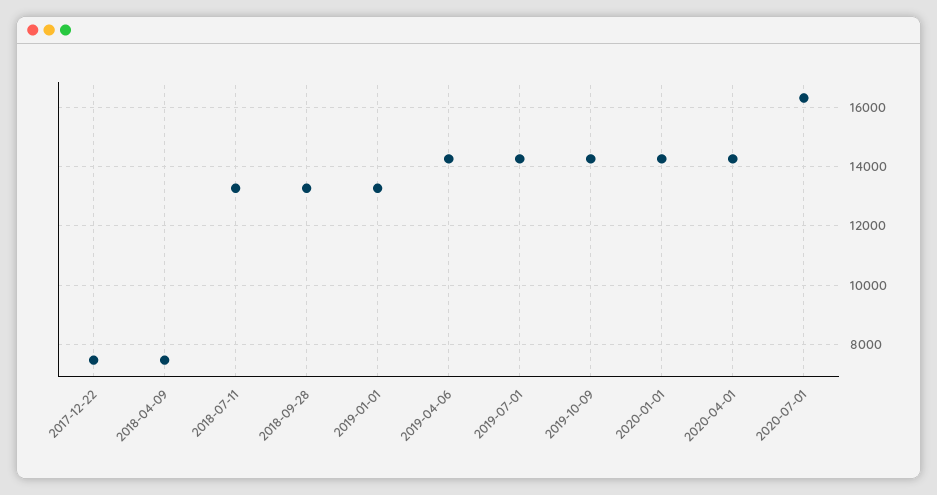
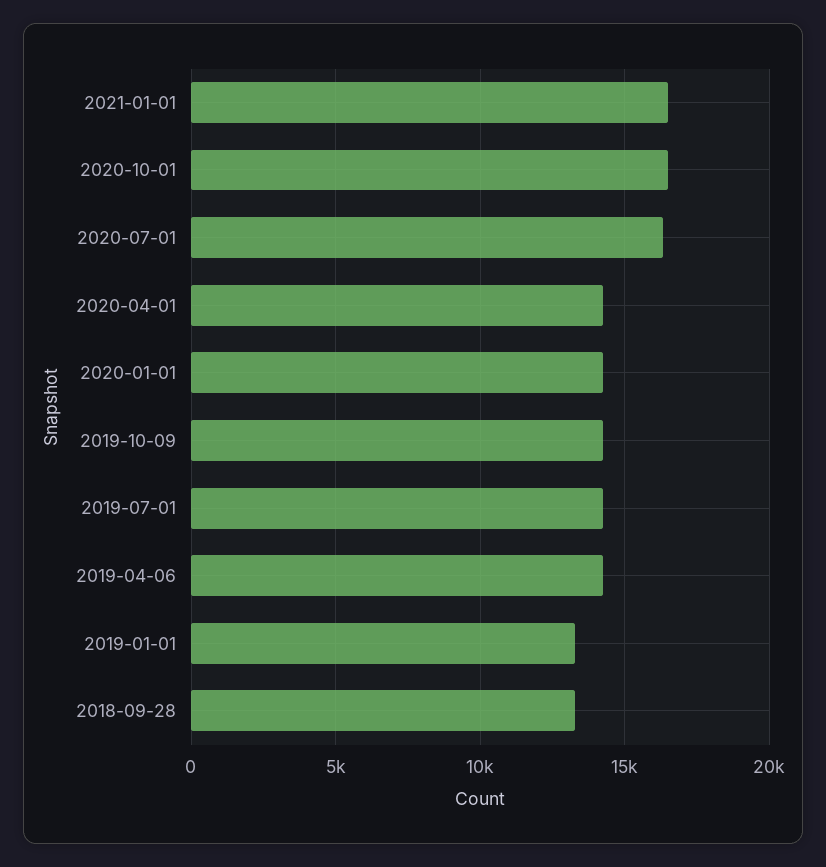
2017-12-22: 7500 -> none
2018-04-09: 7500 -> none
2018-07-11: 13250 -> none
2021-01-01: none -> 16500
2020-10-01: none -> 16500

